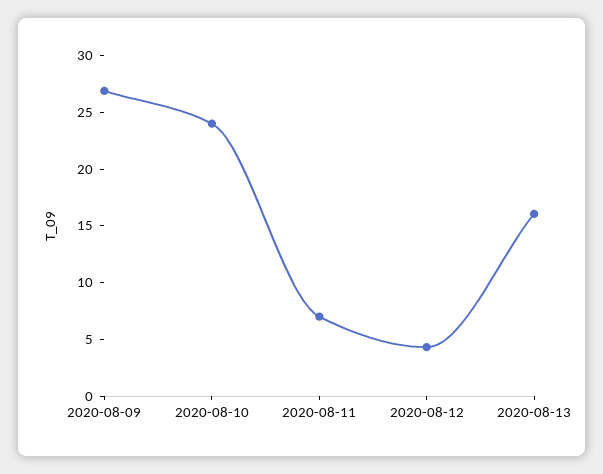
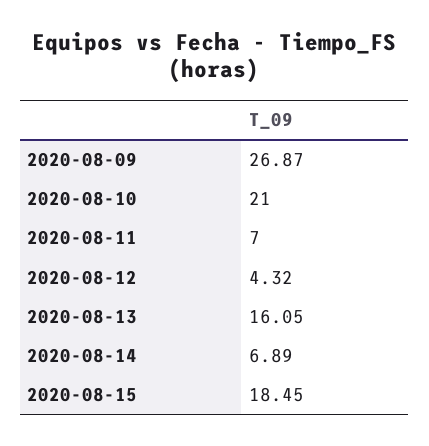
2020-08-10: 24 -> 21
2020-08-14: none -> 6.89
2020-08-15: none -> 18.45

